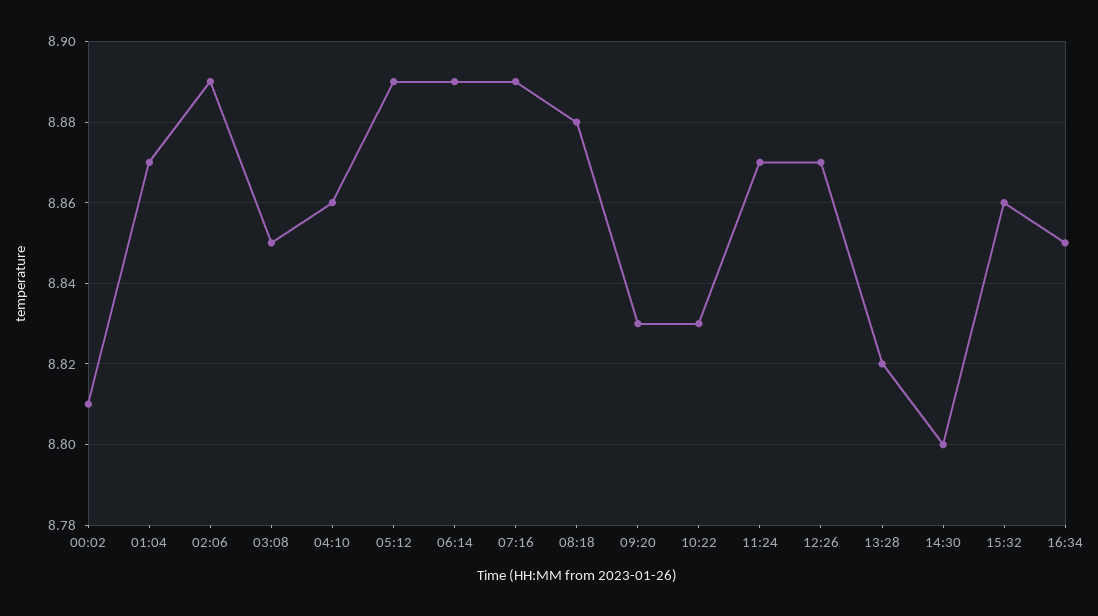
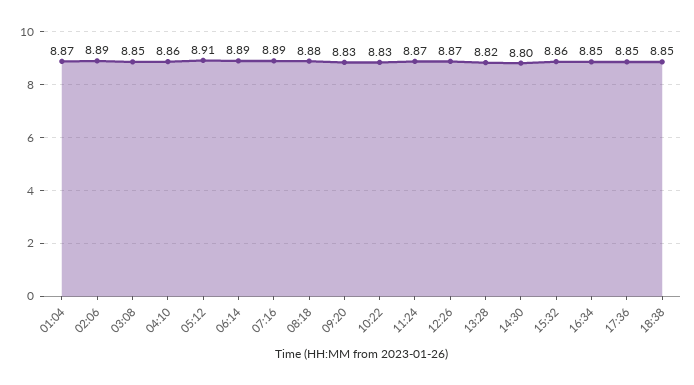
00:02: 8.81 -> none
05:12: 8.89 -> 8.91
17:36: none -> 8.85
18:38: none -> 8.85

